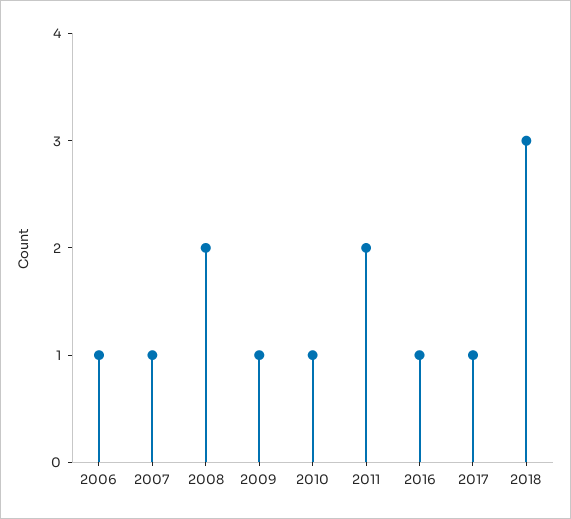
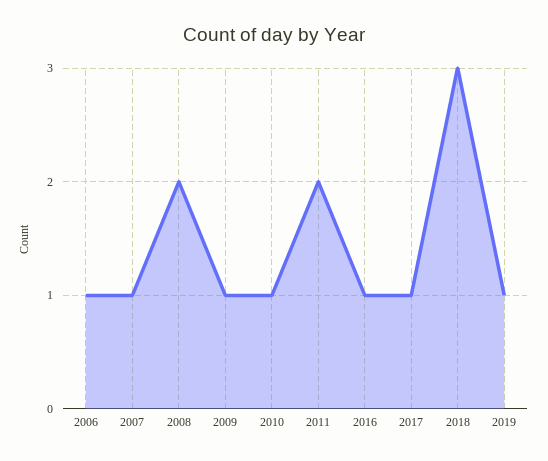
2019: none -> 1

